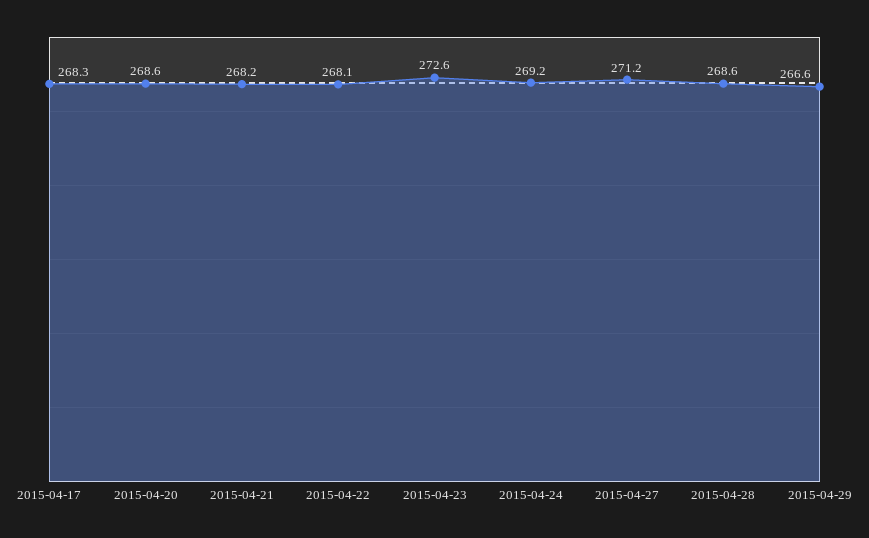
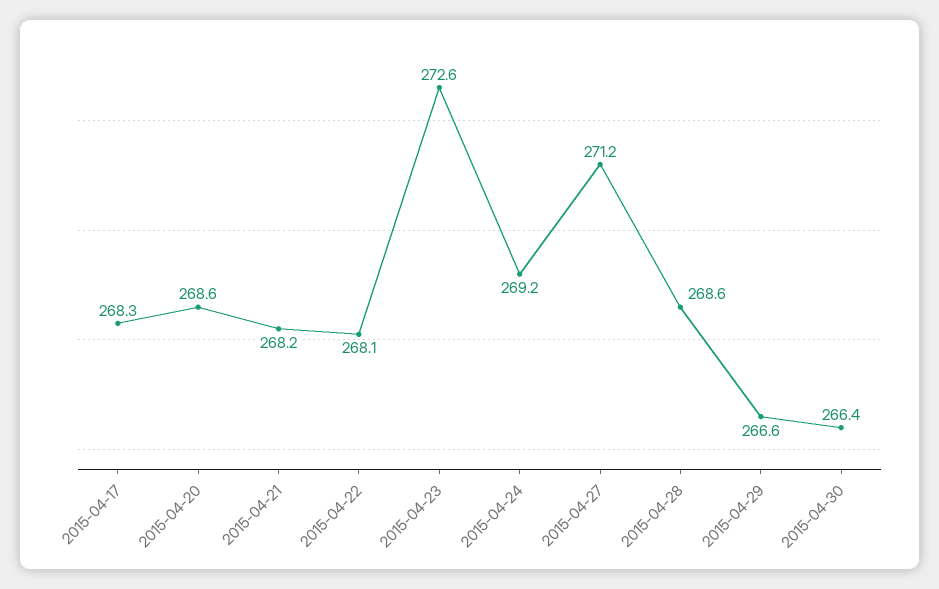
2015-04-30: none -> 266.4

